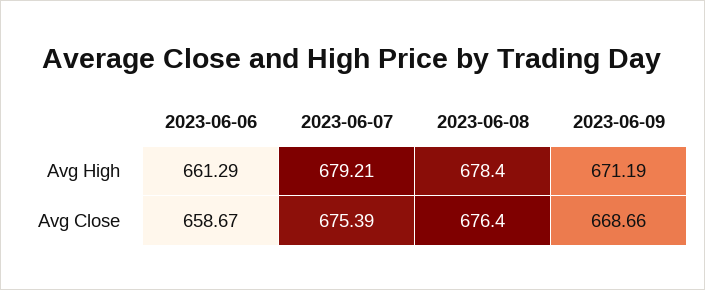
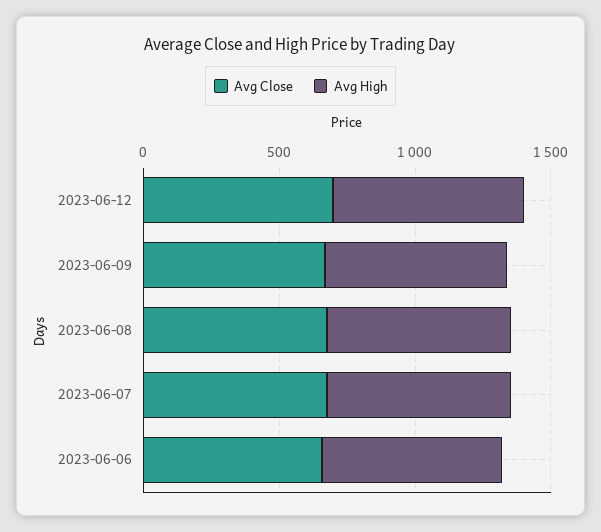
Avg Close, 2023-06-12: none -> 700
Avg High, 2023-06-12: none -> 700

